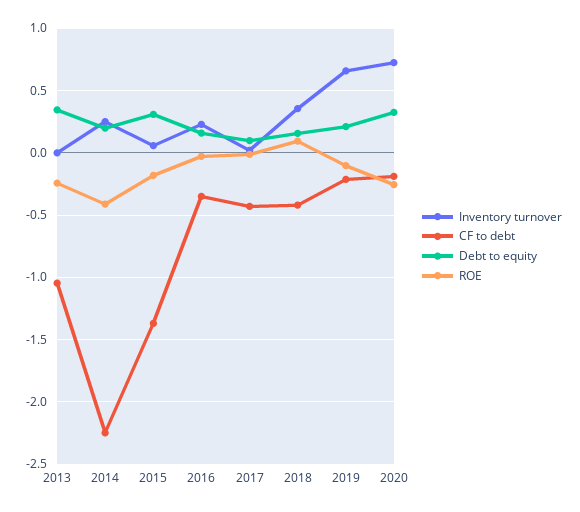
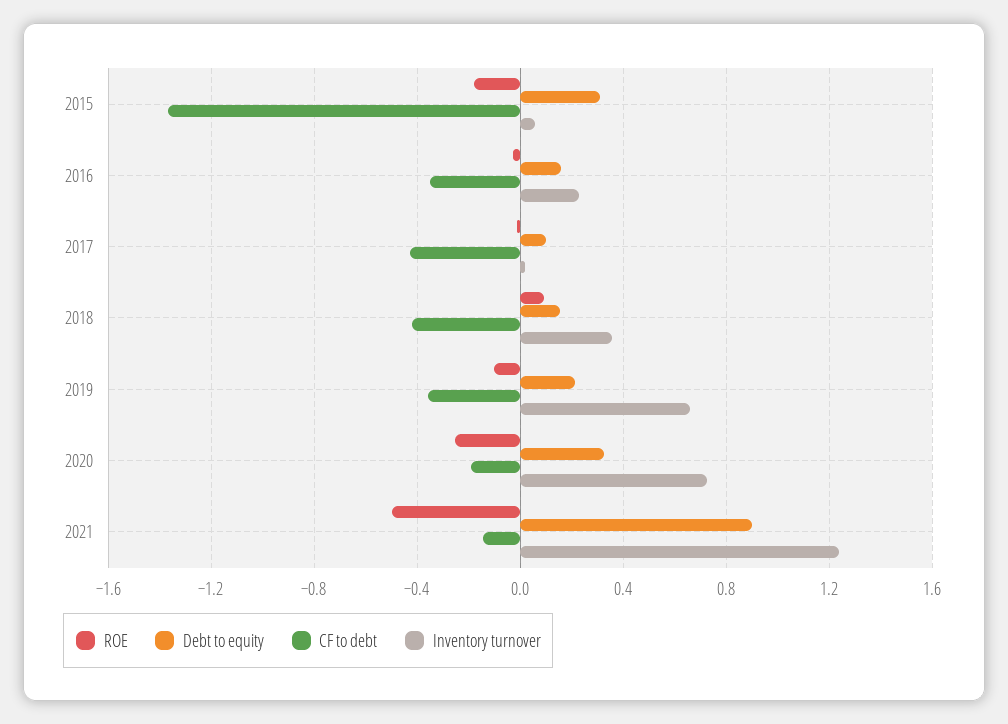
Inventory turnover, 2013: 0 -> none
CF to debt, 2013: -1.05 -> none
Debt to equity, 2013: 0.35 -> none
ROE, 2013: -0.25 -> none
Inventory turnover, 2014: 0.25 -> none
CF to debt, 2014: -2.25 -> none
Debt to equity, 2014: 0.2 -> none
ROE, 2014: -0.4 -> none
CF to debt, 2019: -0.2 -> -0.35
ROE, 2021: none -> -0.5
Debt to equity, 2021: none -> 0.9
CF to debt, 2021: none -> -0.15
Inventory turnover, 2021: none -> 1.25

